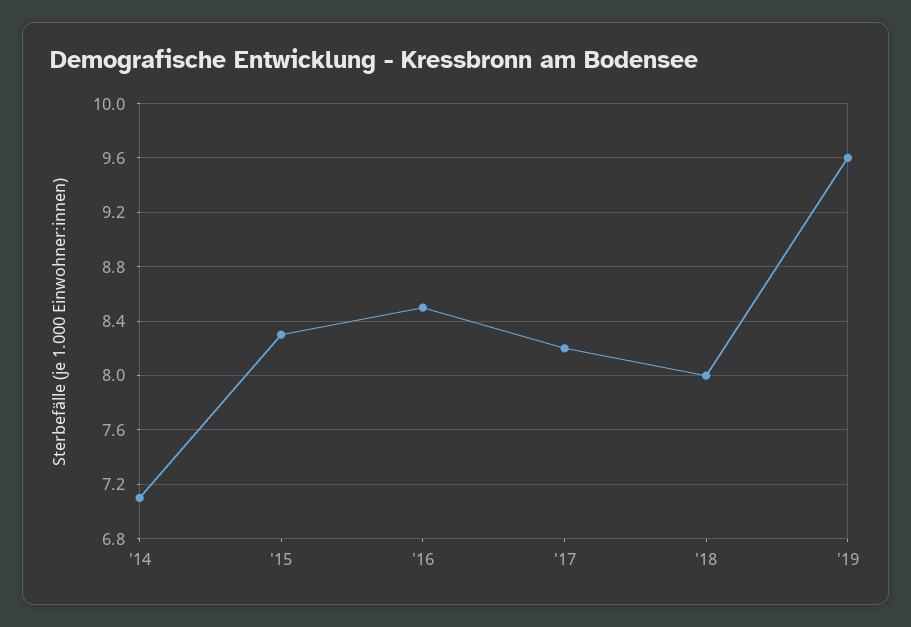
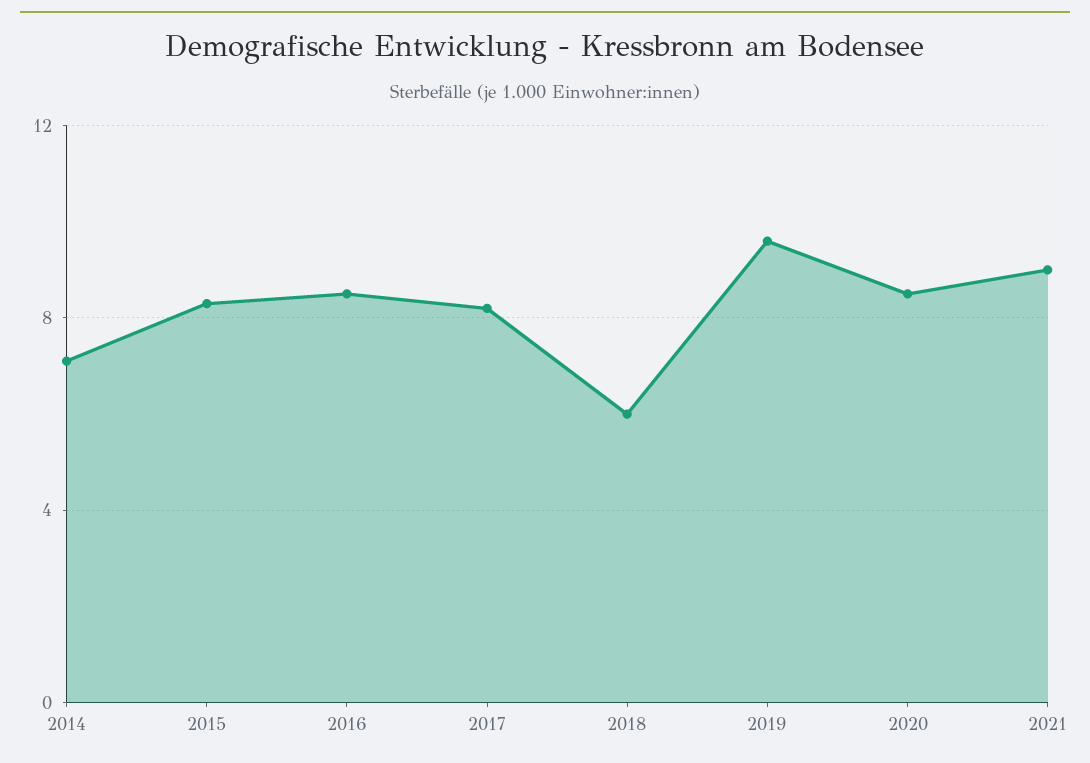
'18: 8 -> 6
2020: none -> 8.5
2021: none -> 9

